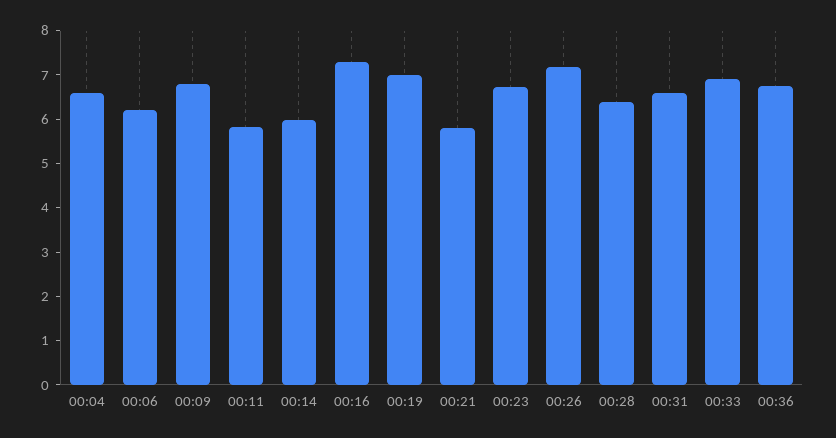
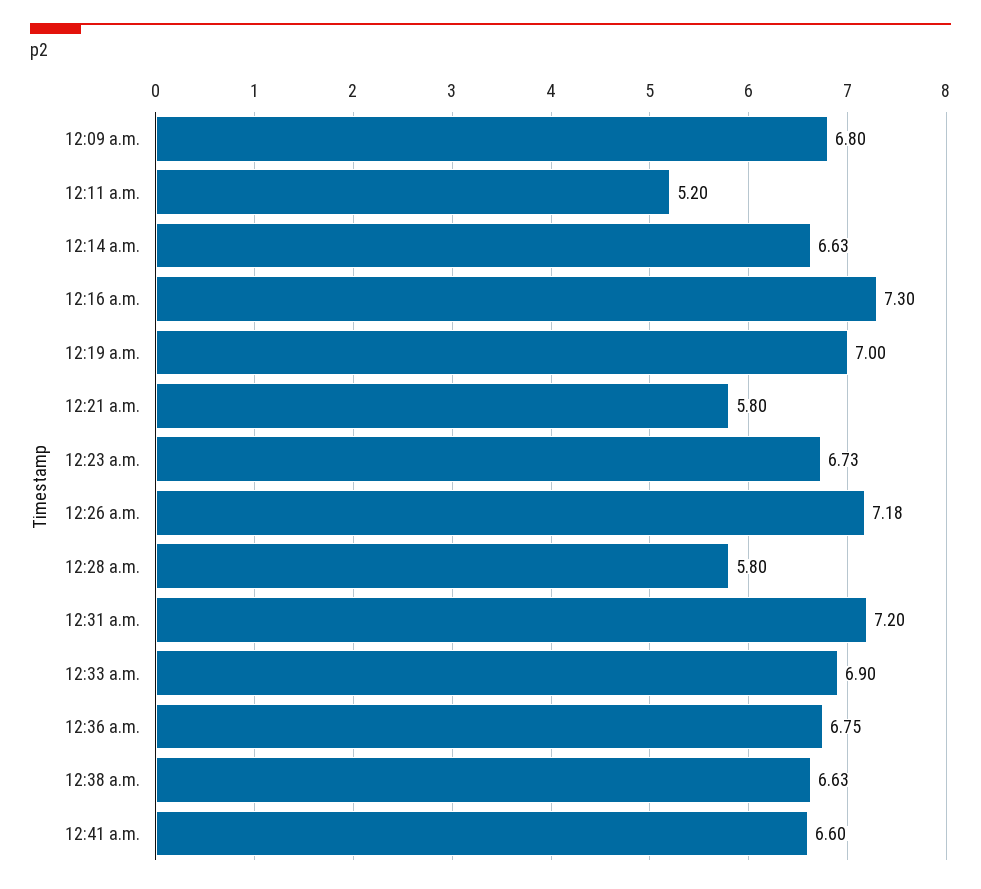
00:04: 6.6 -> none
00:06: 6.2 -> none
00:11: 5.8 -> 5.2
00:14: 6 -> 6.63
00:28: 6.4 -> 5.8
00:31: 6.6 -> 7.2
12:38 a.m.: none -> 6.63
12:41 a.m.: none -> 6.6

